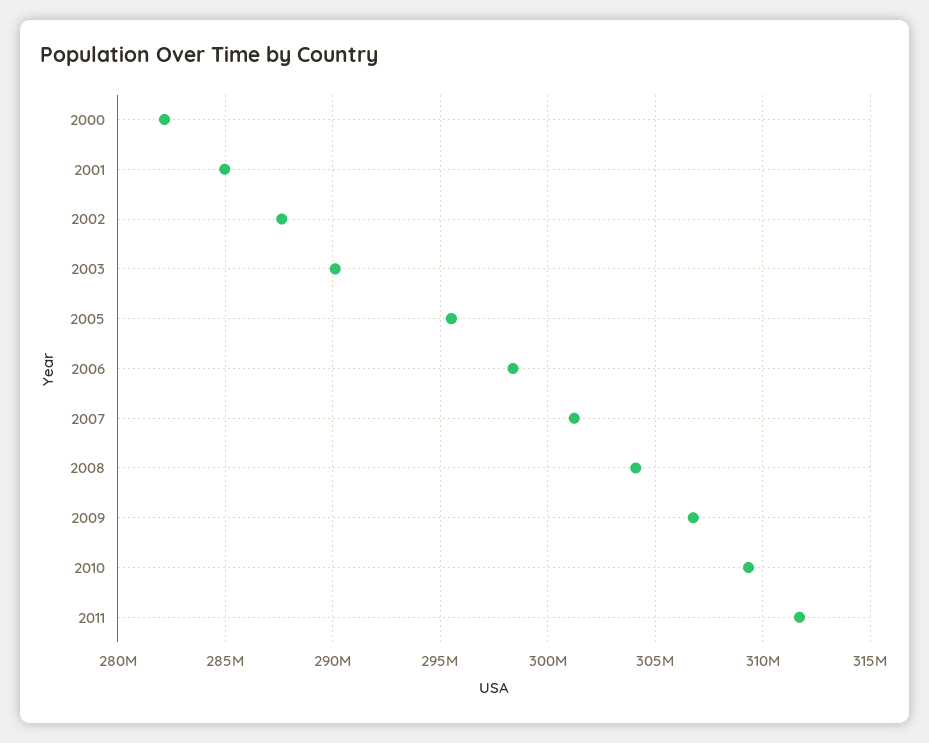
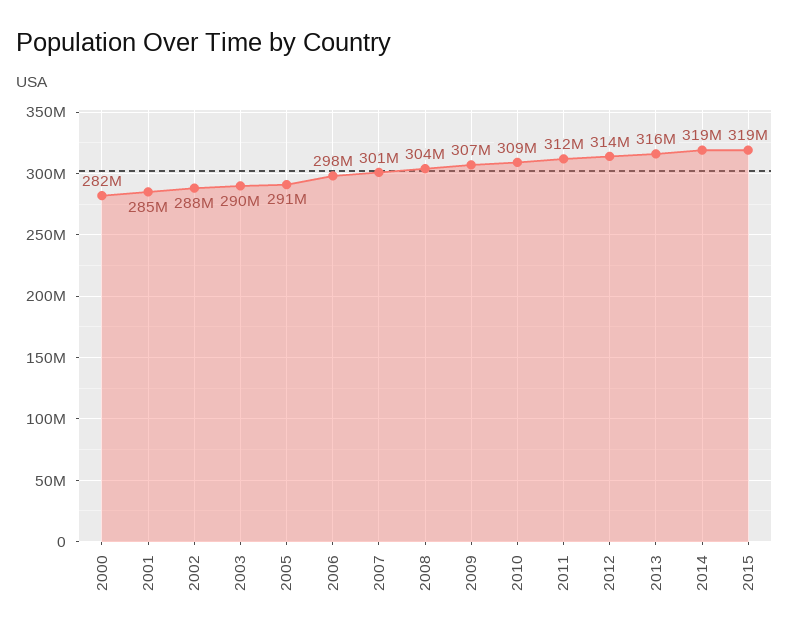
2005: 295500000 -> 291000000
2012: none -> 314000000
2013: none -> 316000000
2014: none -> 319000000
2015: none -> 319000000

